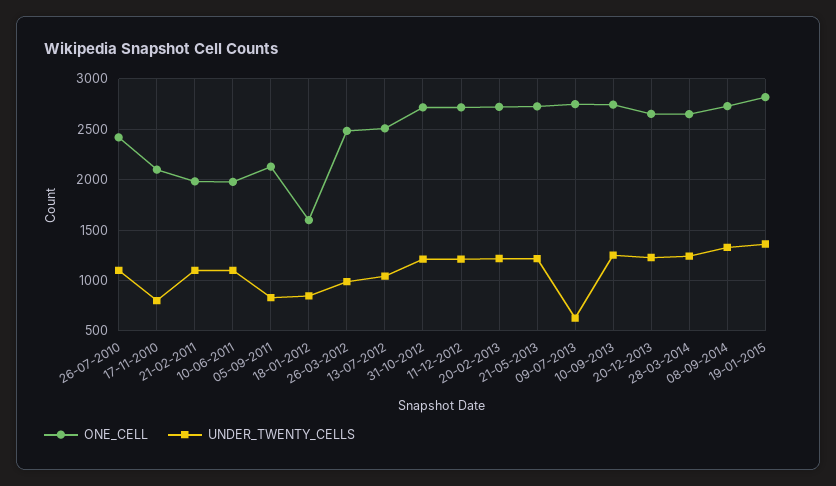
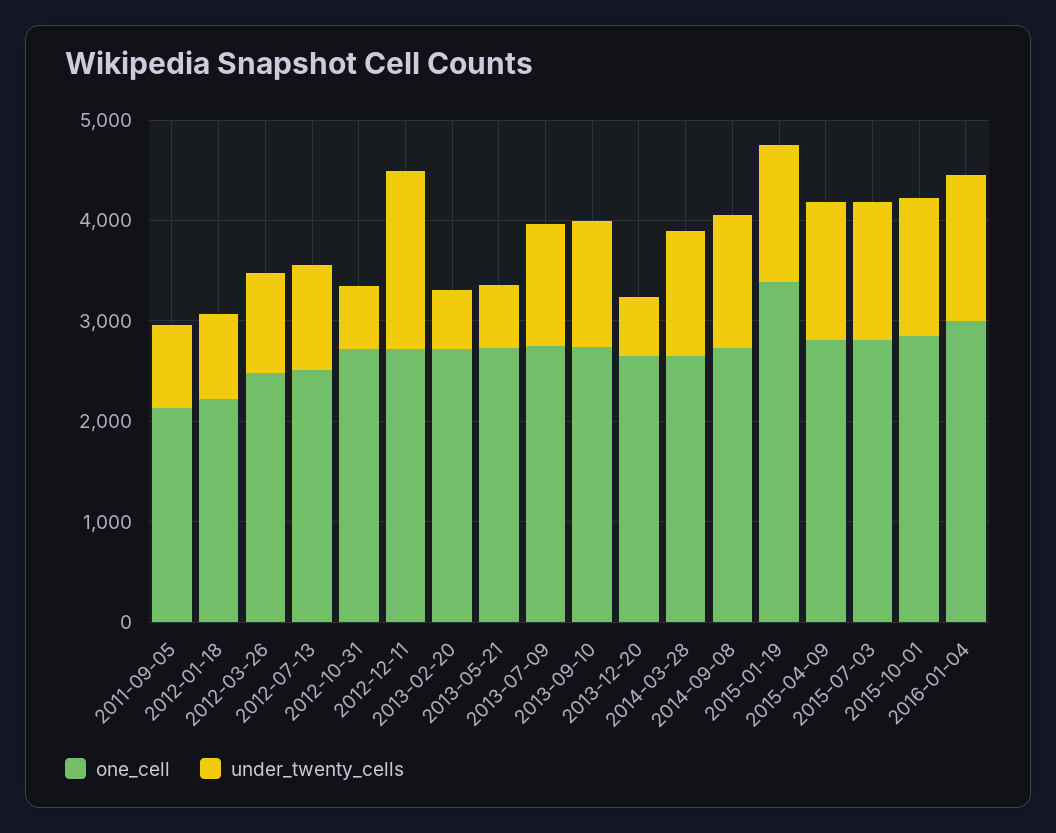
ONE_CELL, 26-07-2010: 2400 -> none
UNDER_TWENTY_CELLS, 26-07-2010: 1100 -> none
ONE_CELL, 17-11-2010: 2100 -> none
UNDER_TWENTY_CELLS, 17-11-2010: 800 -> none
ONE_CELL, 21-02-2011: 2000 -> none
UNDER_TWENTY_CELLS, 21-02-2011: 1100 -> none
ONE_CELL, 10-06-2011: 2000 -> none
UNDER_TWENTY_CELLS, 10-06-2011: 1100 -> none
ONE_CELL, 18-01-2012: 1600 -> 2200
UNDER_TWENTY_CELLS, 31-10-2012: 1200 -> 600
UNDER_TWENTY_CELLS, 11-12-2012: 1200 -> 1800
UNDER_TWENTY_CELLS, 20-02-2013: 1200 -> 600
UNDER_TWENTY_CELLS, 21-05-2013: 1200 -> 600
UNDER_TWENTY_CELLS, 09-07-2013: 600 -> 1200
UNDER_TWENTY_CELLS, 20-12-2013: 1200 -> 600
ONE_CELL, 19-01-2015: 2800 -> 3400
ONE_CELL, 2015-04-09: none -> 2800
UNDER_TWENTY_CELLS, 2015-04-09: none -> 1400
ONE_CELL, 2015-07-03: none -> 2800
UNDER_TWENTY_CELLS, 2015-07-03: none -> 1400
ONE_CELL, 2015-10-01: none -> 2800
UNDER_TWENTY_CELLS, 2015-10-01: none -> 1400
ONE_CELL, 2016-01-04: none -> 3000
UNDER_TWENTY_CELLS, 2016-01-04: none -> 1400

